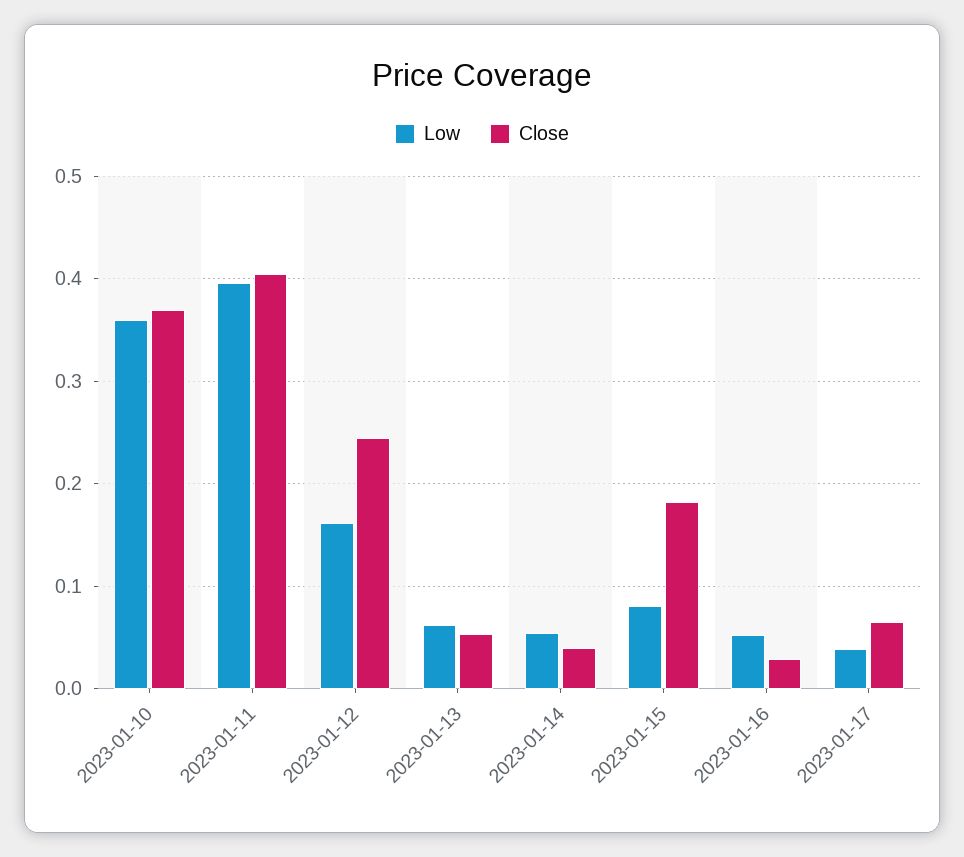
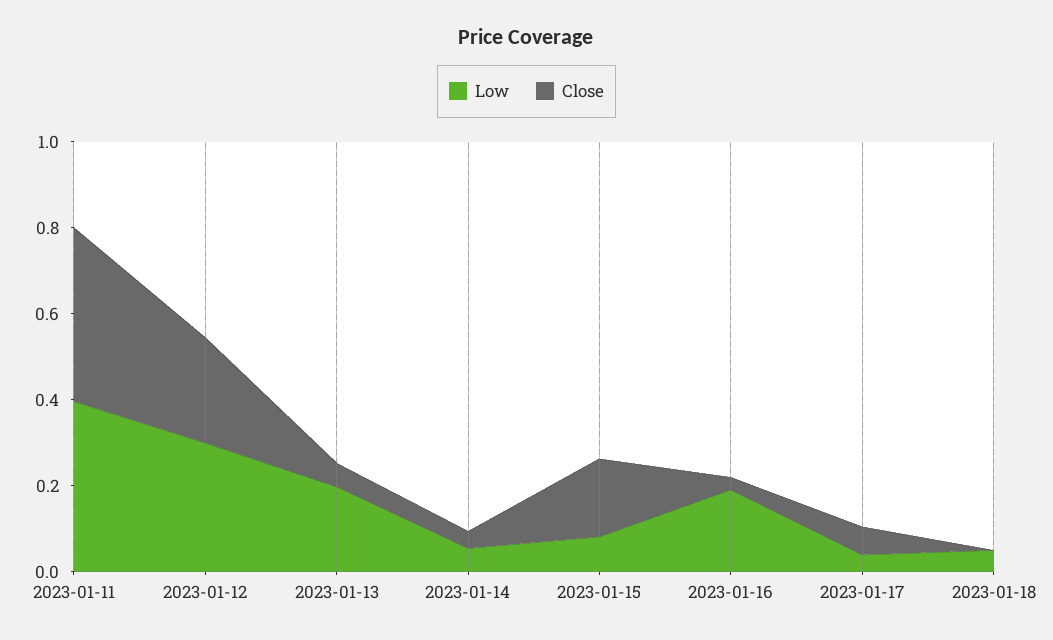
Low, 2023-01-10: 0.36 -> none
Close, 2023-01-10: 0.37 -> none
Low, 2023-01-12: 0.16 -> 0.3
Low, 2023-01-13: 0.06 -> 0.2
Low, 2023-01-16: 0.05 -> 0.2
Low, 2023-01-18: none -> 0.05
Close, 2023-01-18: none -> 0

